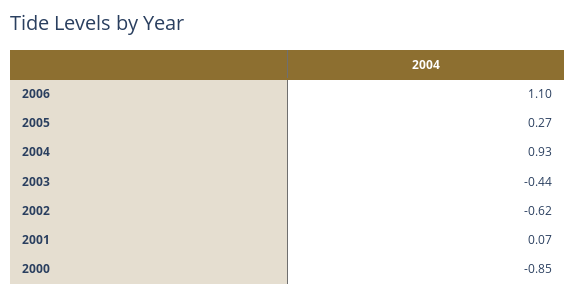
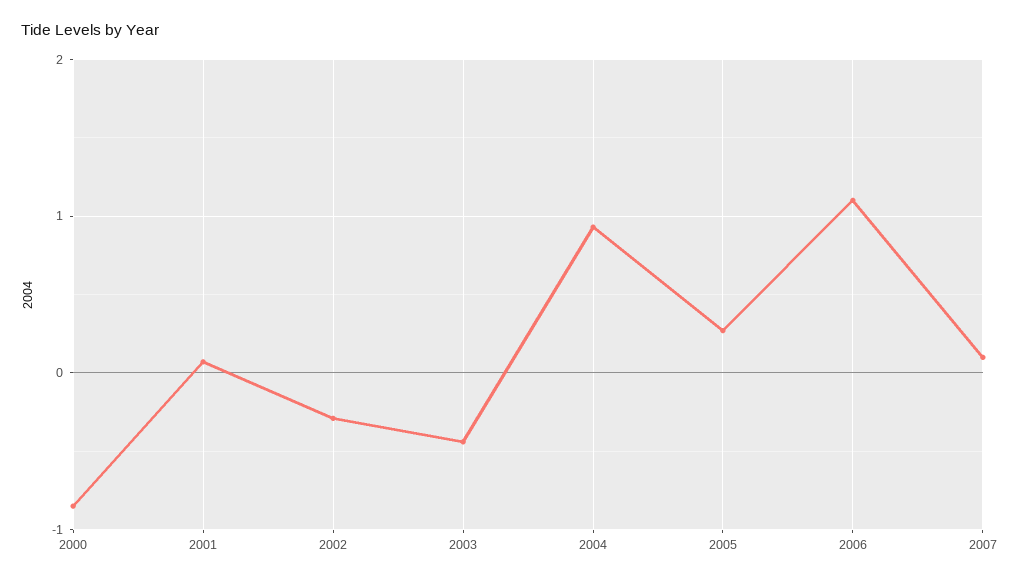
2002: -0.62 -> -0.3
2007: none -> 0.1

